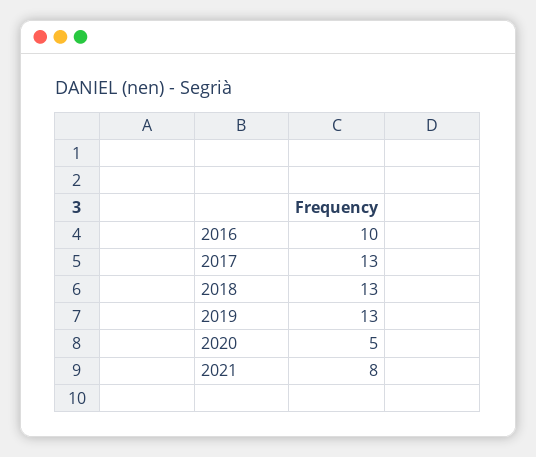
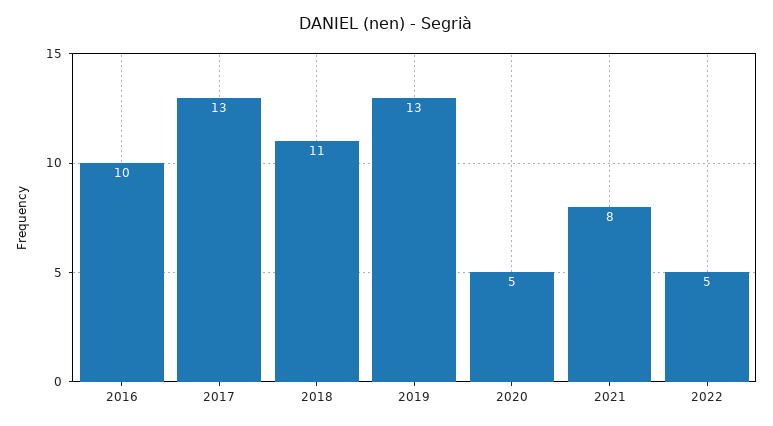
2018: 13 -> 11
2022: none -> 5

